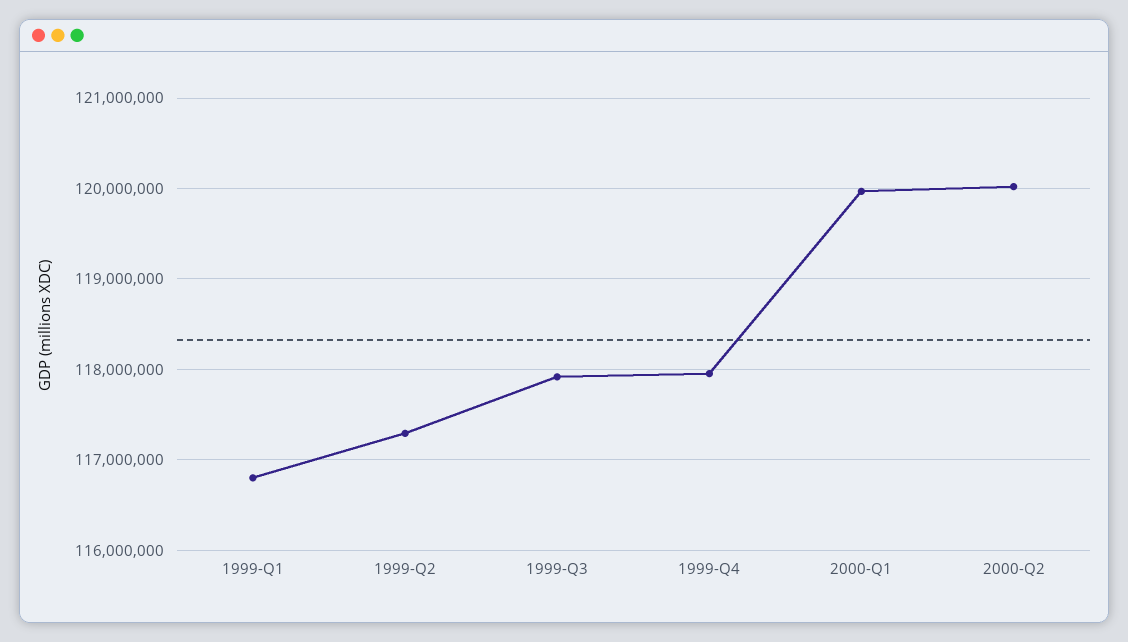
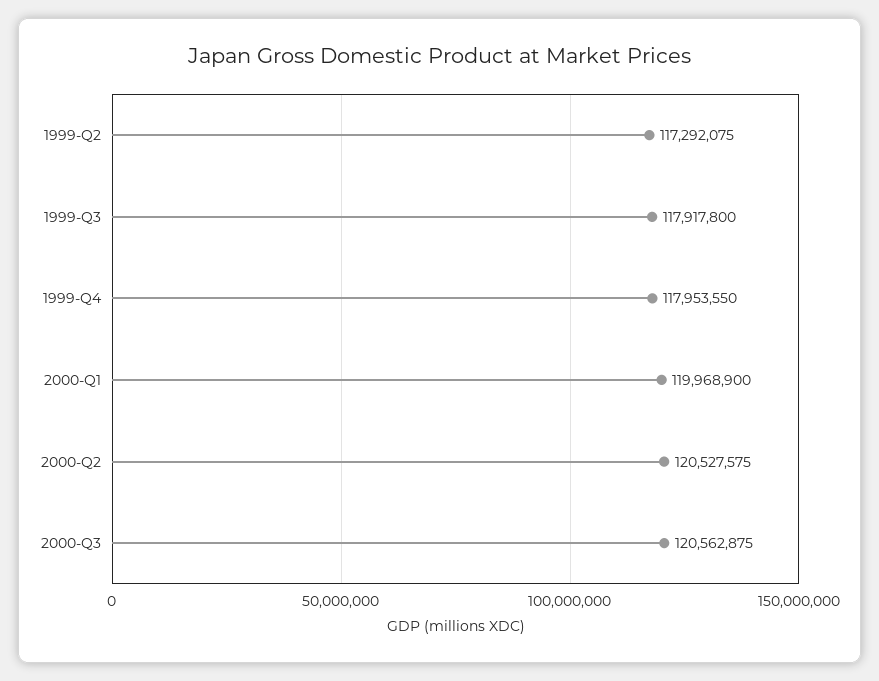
1999-Q1: 116800000 -> none
2000-Q2: 120000000 -> 120527575
2000-Q3: none -> 120562875

